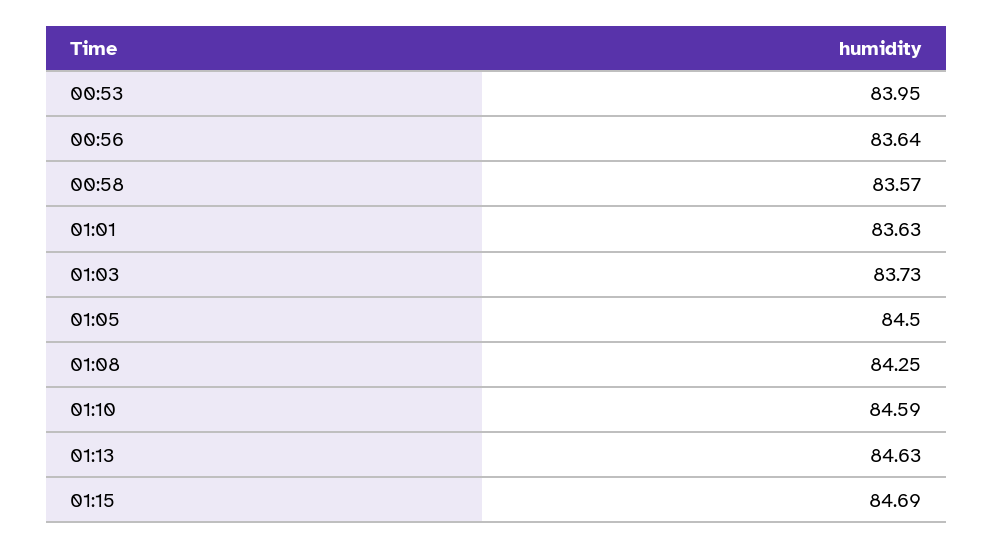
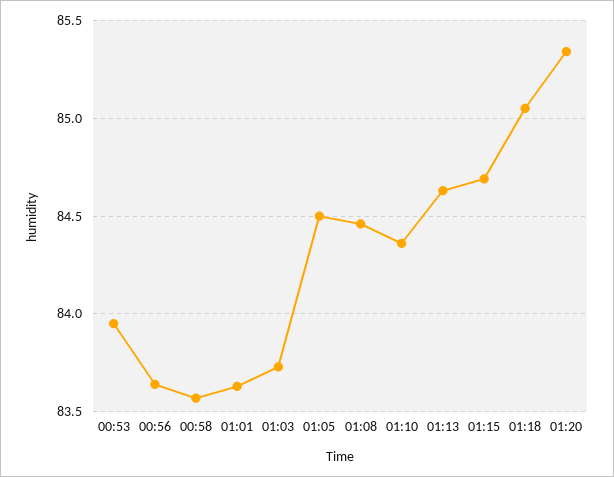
01:08: 84.25 -> 84.45
01:10: 84.59 -> 84.35
01:18: none -> 85.05
01:20: none -> 85.35

